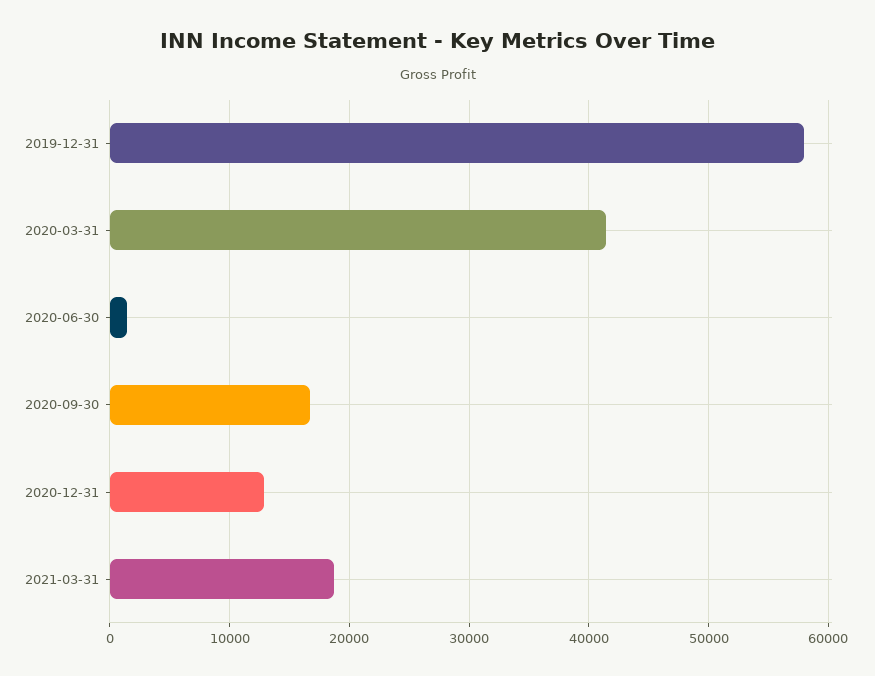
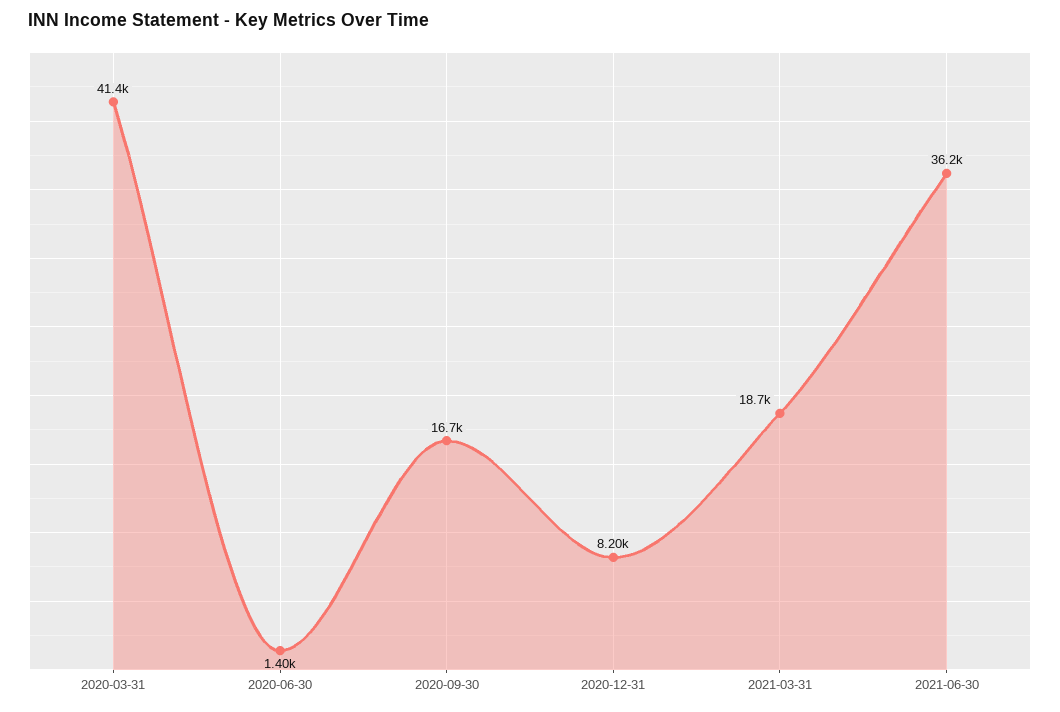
2019-12-31: 58000 -> none
2020-12-31: 13000 -> 8200
2021-06-30: none -> 36200

